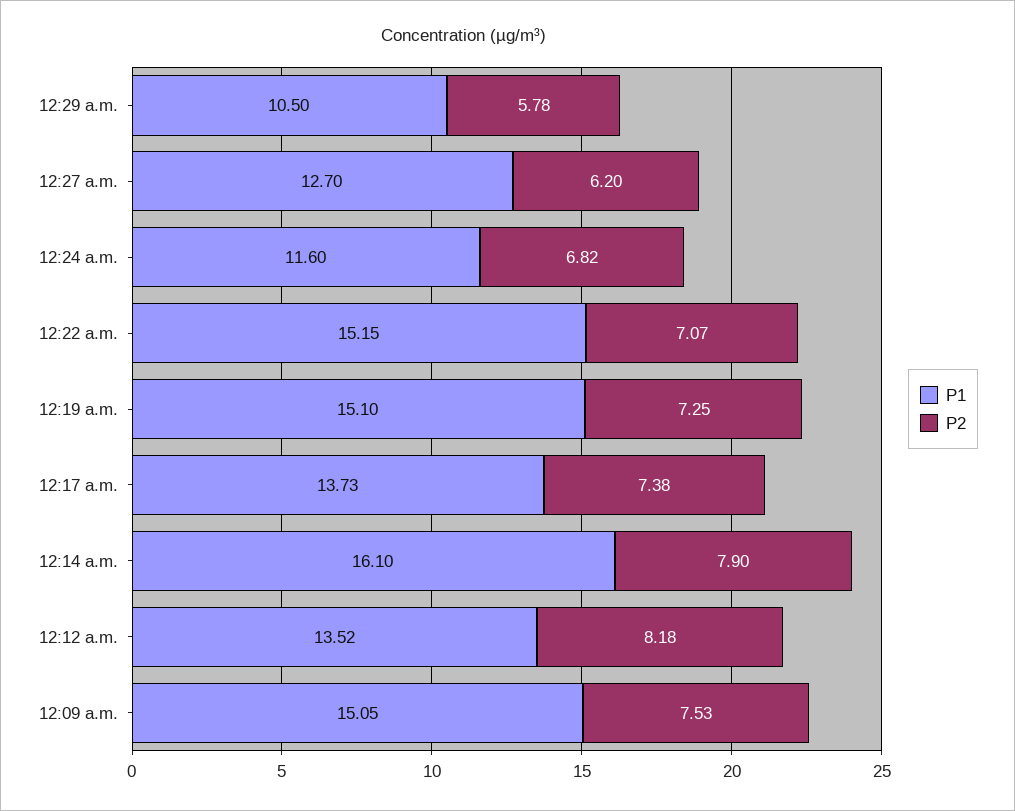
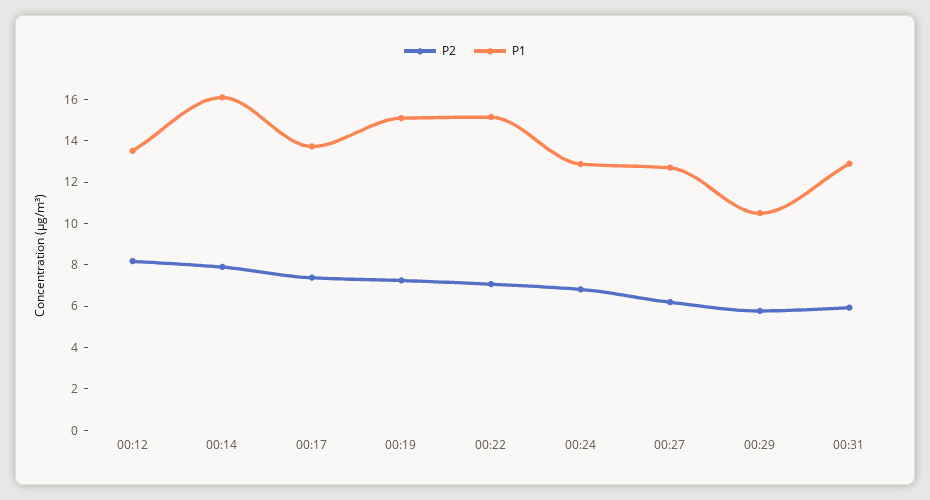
P1, 12:24 a.m.: 11.6 -> 13
P1, 12:09 a.m.: 15.05 -> none
P2, 12:09 a.m.: 7.53 -> none
P2, 00:31: none -> 6
P1, 00:31: none -> 13

